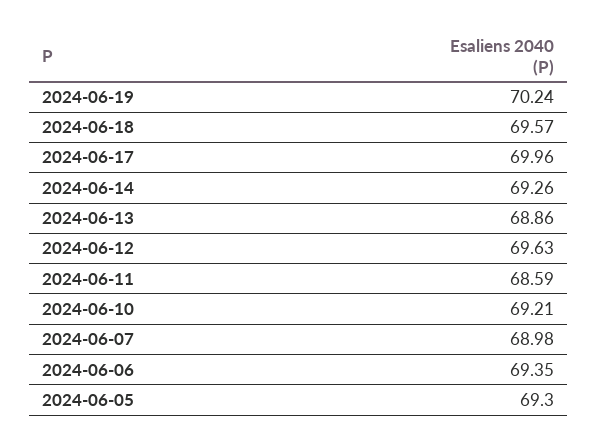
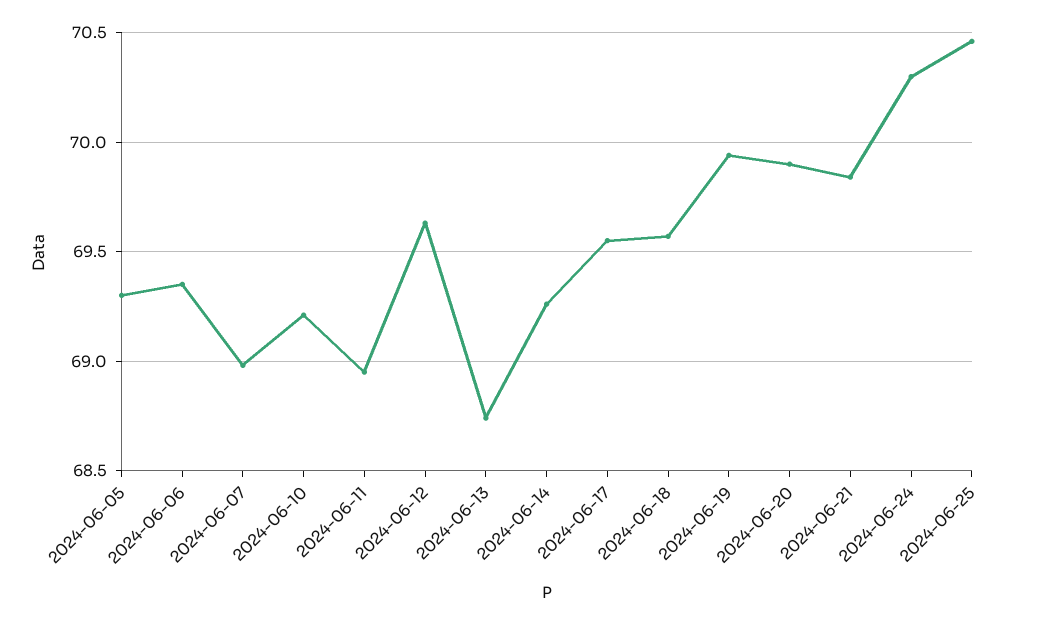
2024-06-19: 70.24 -> 69.95
2024-06-17: 69.96 -> 69.55
2024-06-13: 68.86 -> 68.75
2024-06-11: 68.59 -> 68.95
2024-06-20: none -> 69.9
2024-06-21: none -> 69.85
2024-06-24: none -> 70.3
2024-06-25: none -> 70.45

